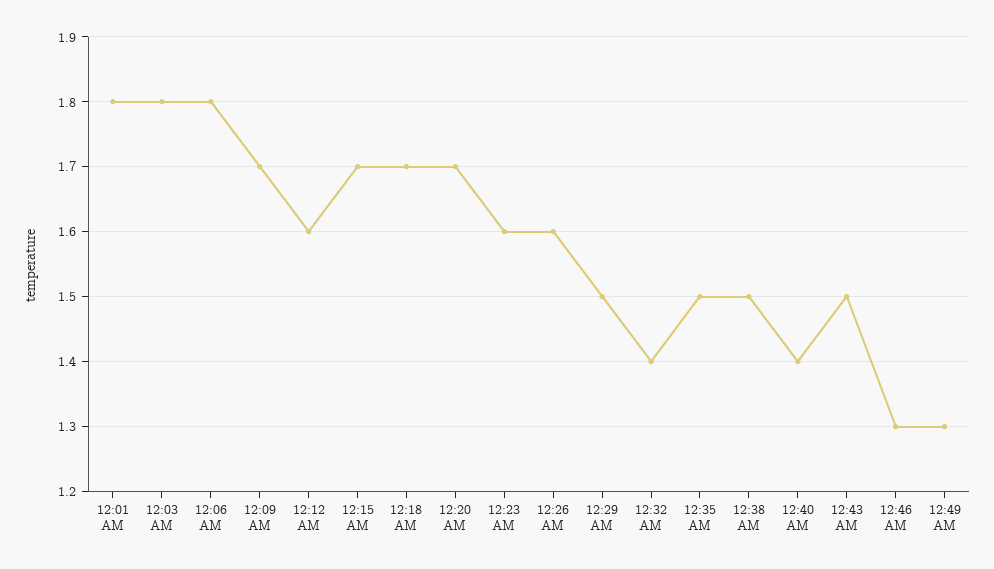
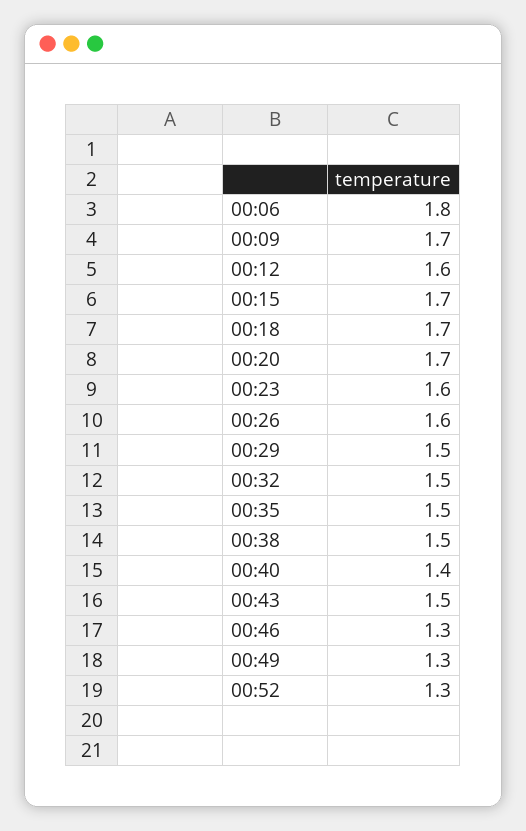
12:01 AM: 1.8 -> none
12:03 AM: 1.8 -> none
12:32 AM: 1.4 -> 1.5
00:52: none -> 1.3

